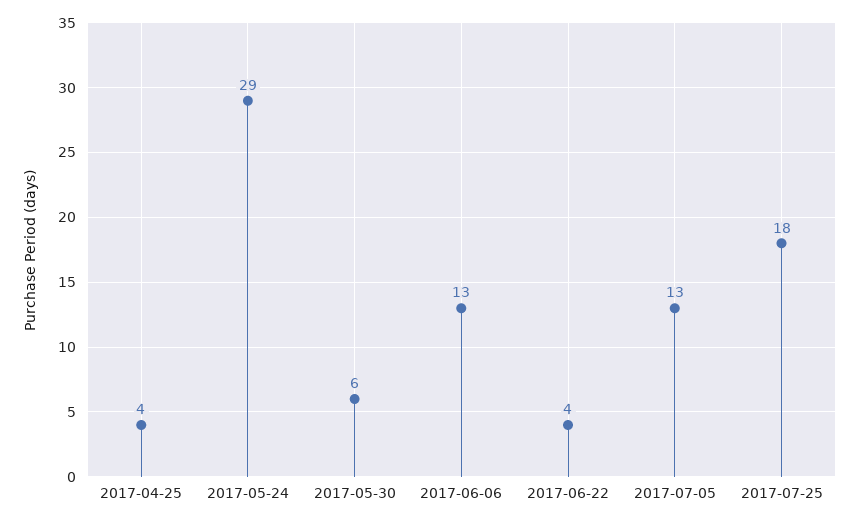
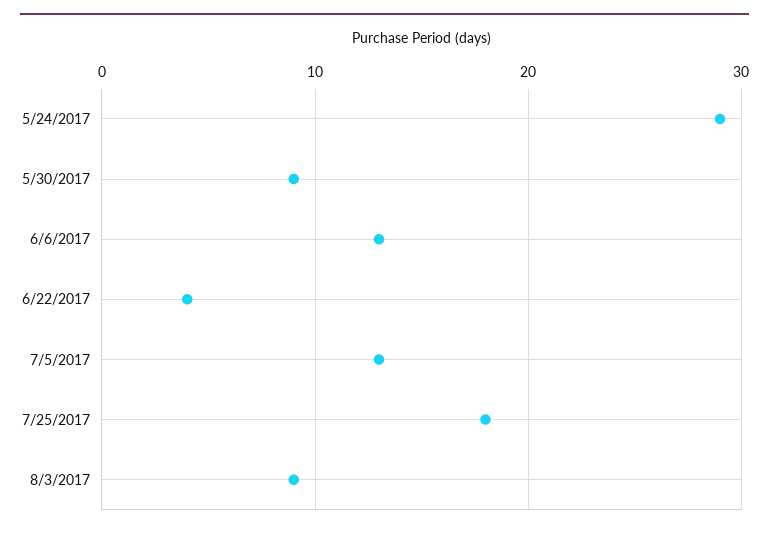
2017-04-25: 4 -> none
2017-05-30: 6 -> 9
8/3/2017: none -> 9

